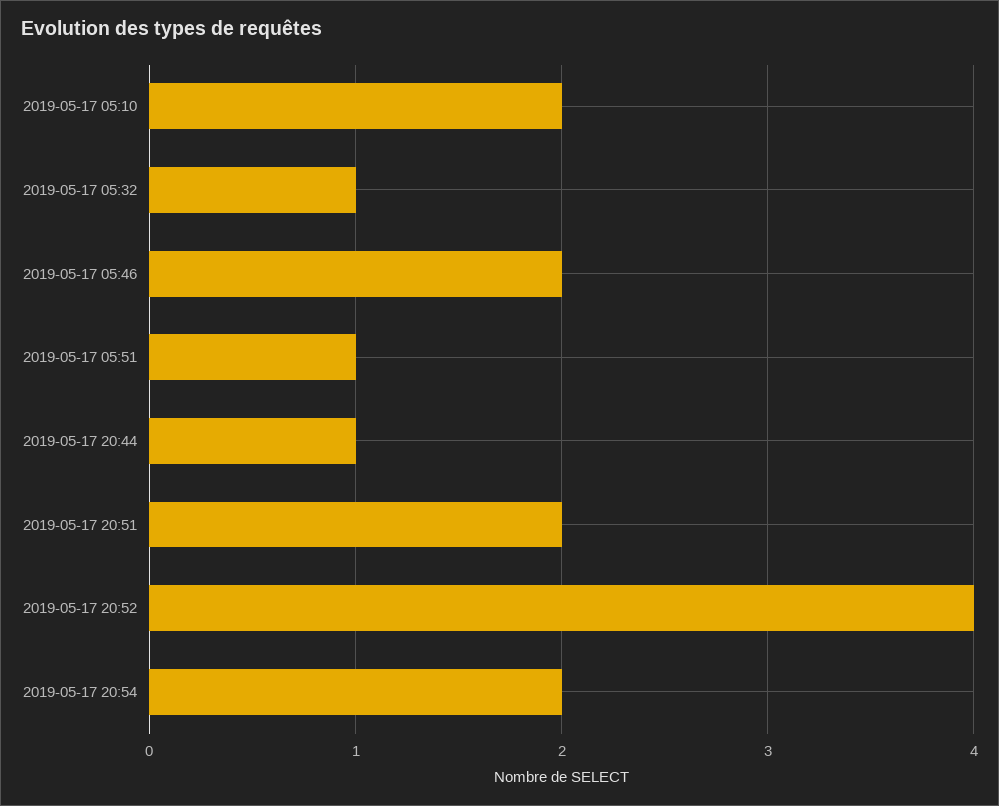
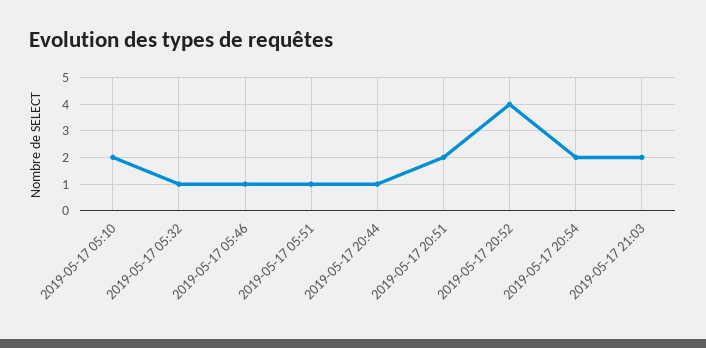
2019-05-17 05:46: 2 -> 1
2019-05-17 21:03: none -> 2

